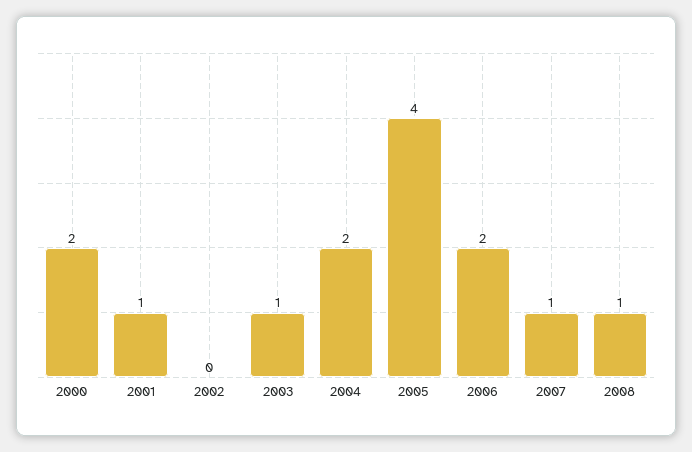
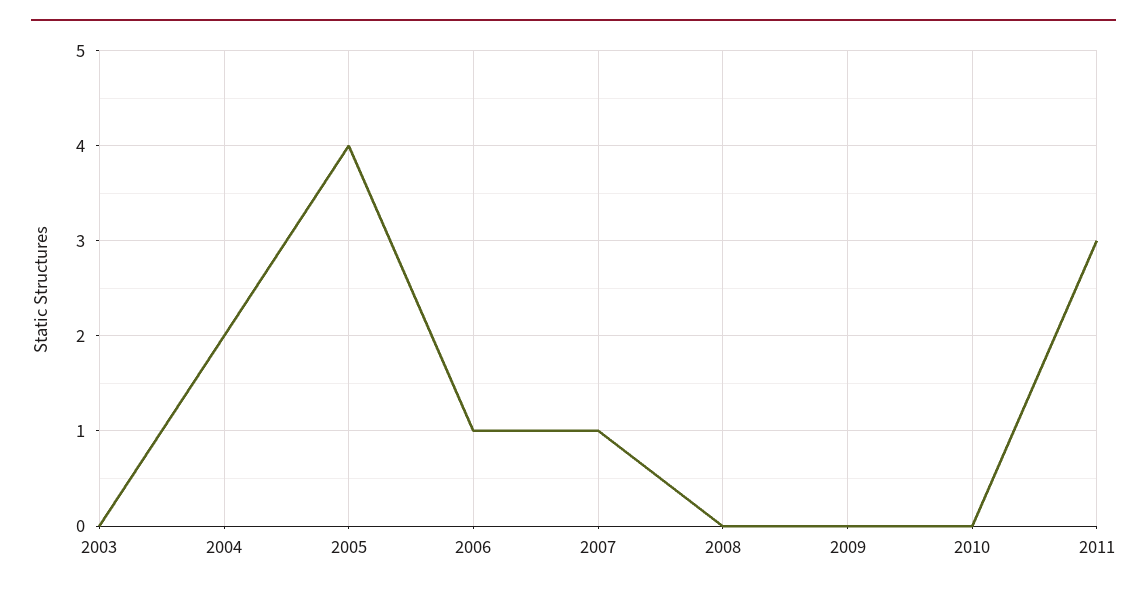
2000: 2 -> none
2001: 1 -> none
2002: 0 -> none
2003: 1 -> 0
2006: 2 -> 1
2008: 1 -> 0
2009: none -> 0
2010: none -> 0
2011: none -> 3

